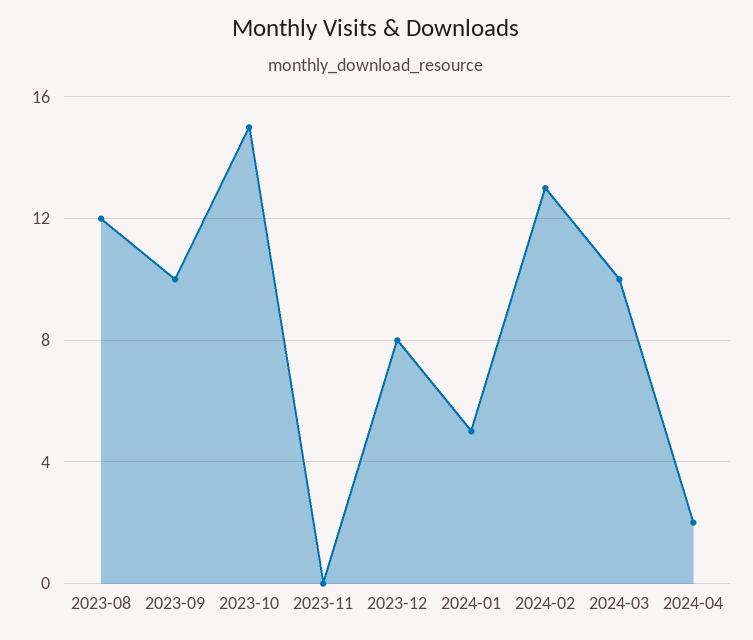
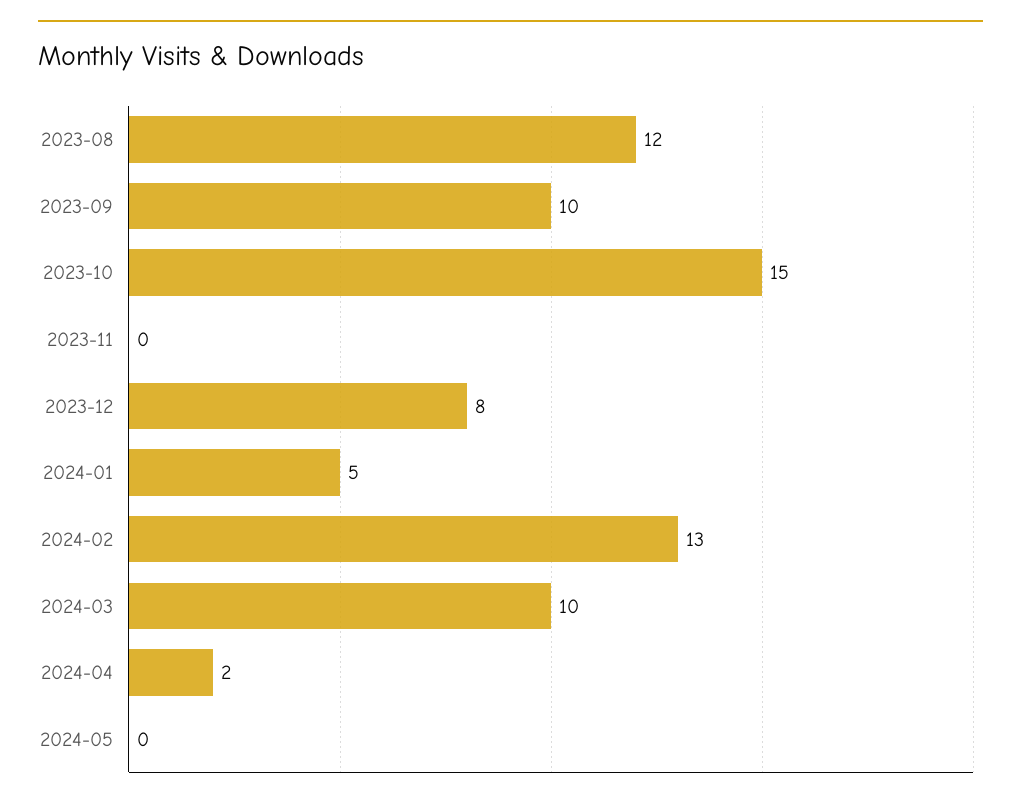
2024-05: none -> 0

